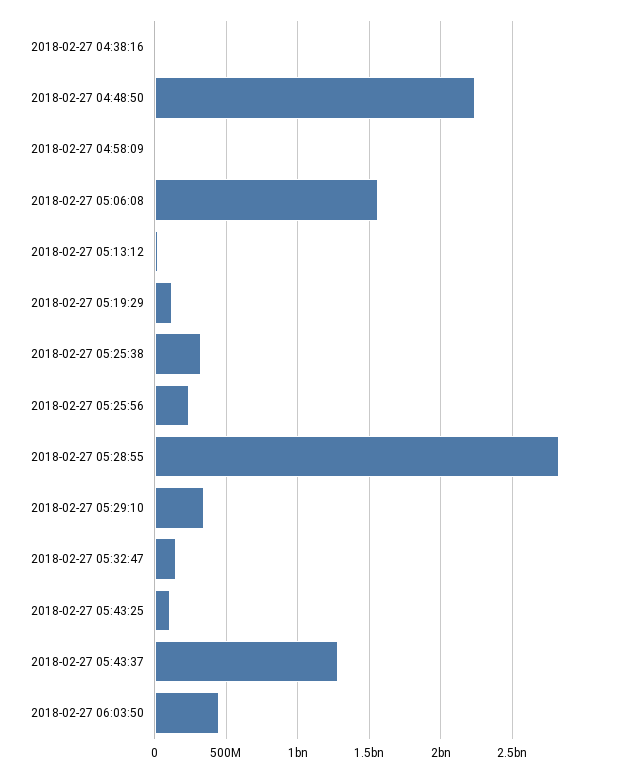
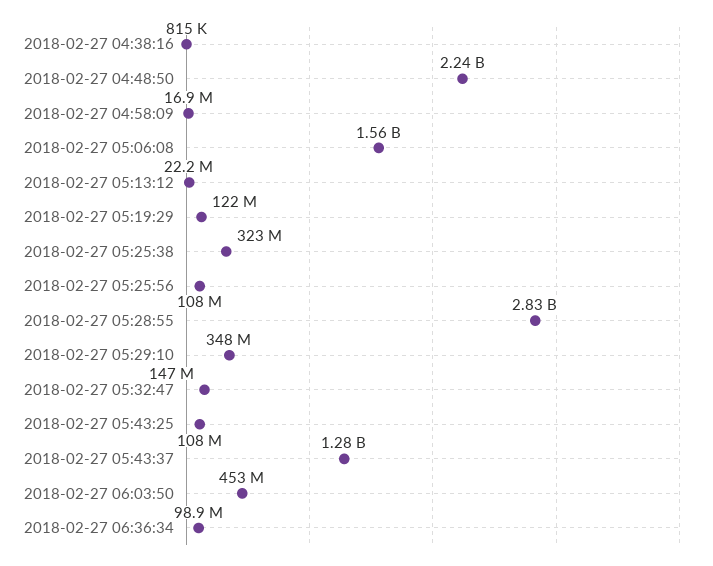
2018-02-27 05:25:56: 250000000 -> 108000000
2018-02-27 06:36:34: none -> 98900000

